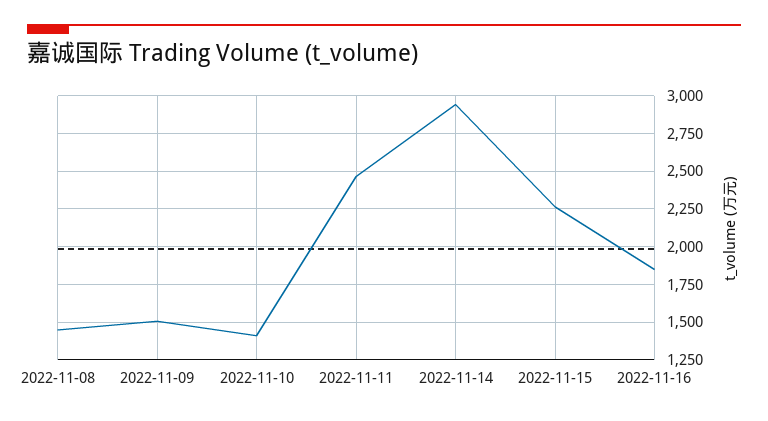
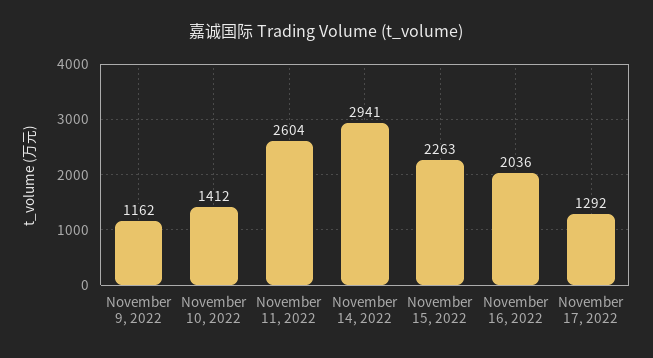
2022-11-08: 1450 -> none
2022-11-09: 1500 -> 1162
2022-11-11: 2450 -> 2604
2022-11-16: 1850 -> 2036
November 17, 2022: none -> 1292

